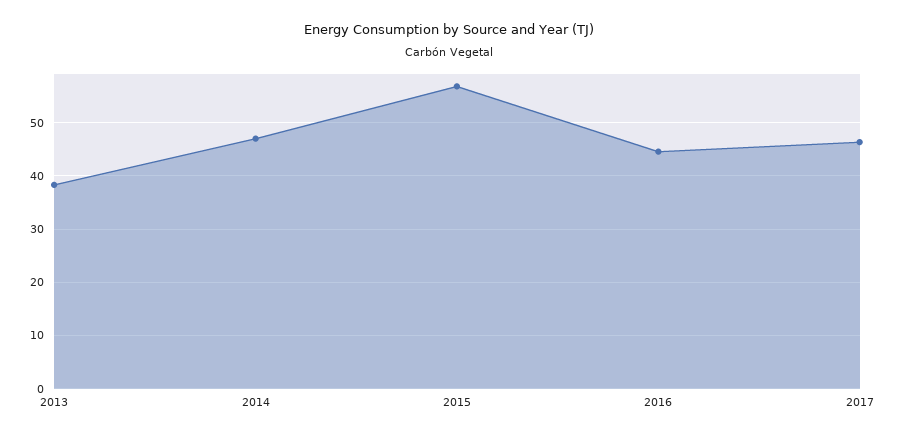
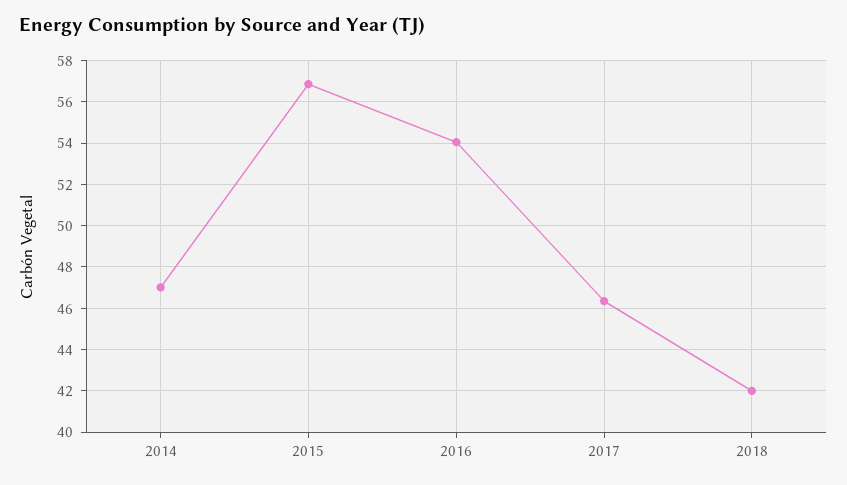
2013: 38 -> none
2016: 44 -> 54
2018: none -> 42

